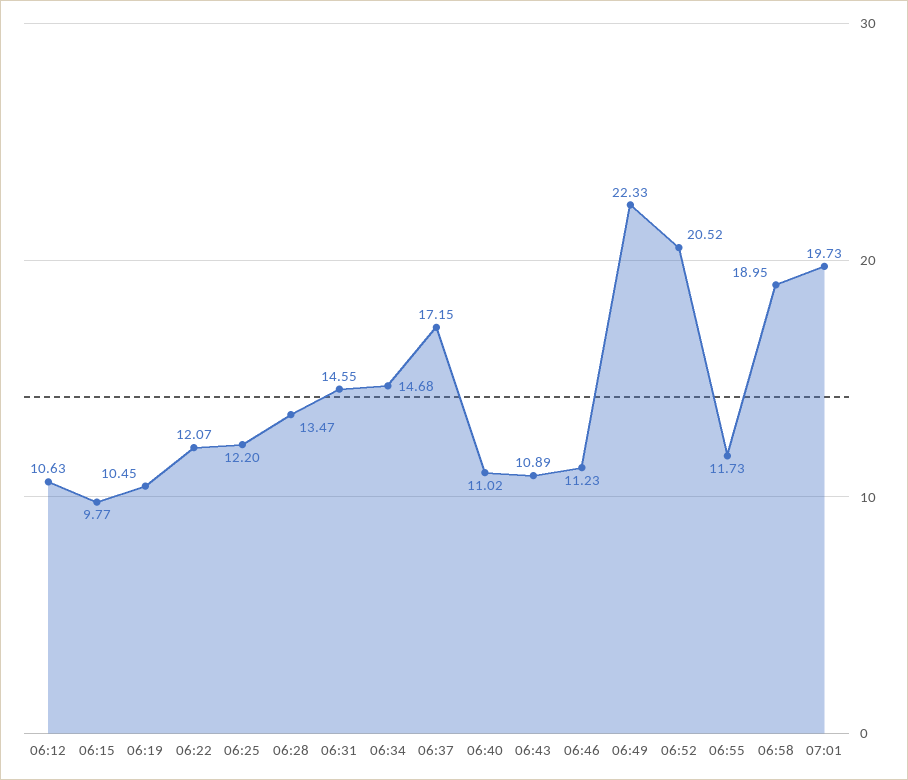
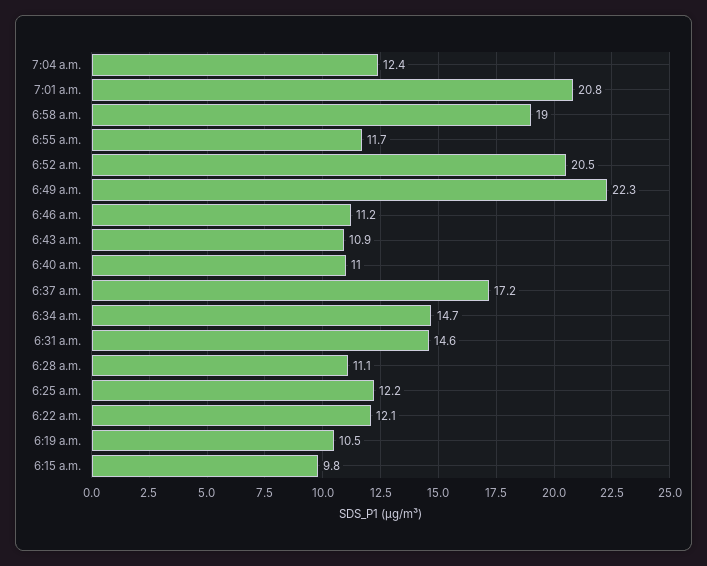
06:12: 10.63 -> none
06:28: 13.47 -> 11.1
07:01: 19.73 -> 20.8
7:04 a.m.: none -> 12.4

